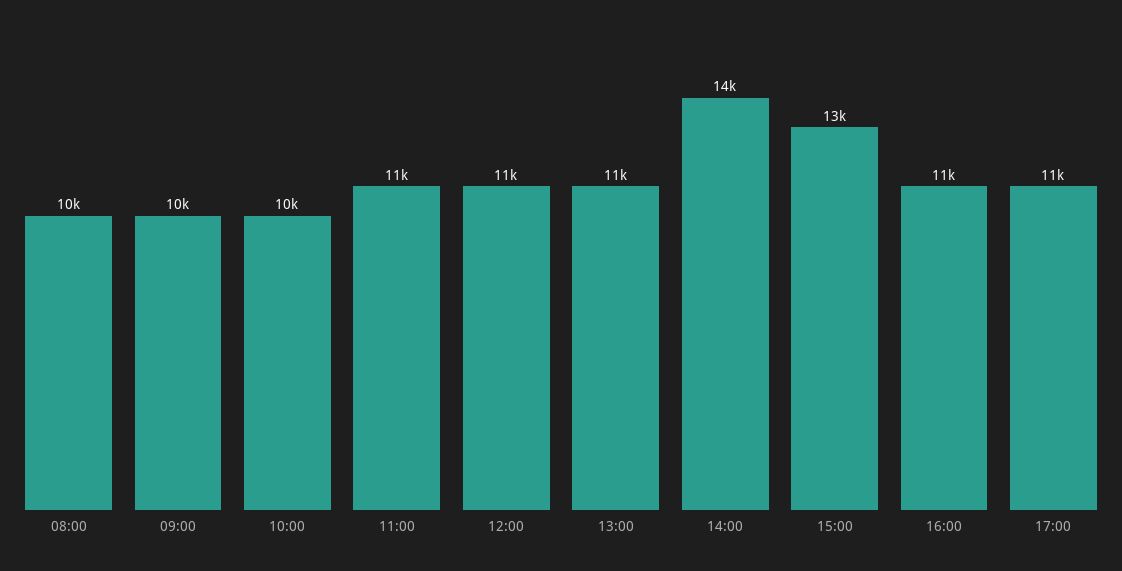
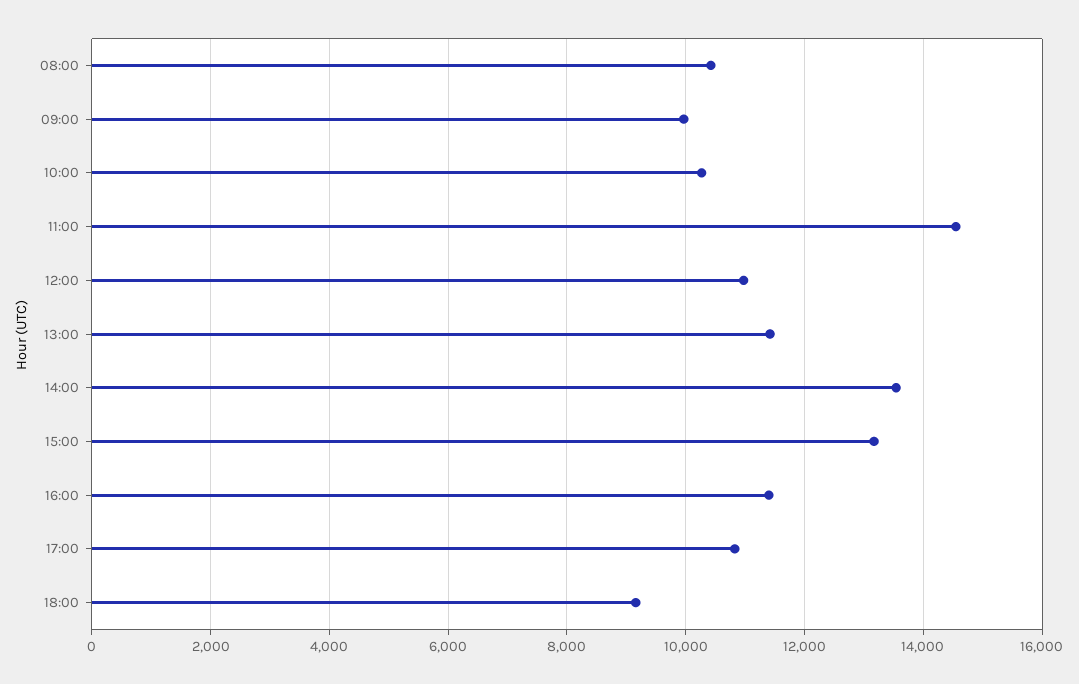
11:00: 11000 -> 14600
18:00: none -> 9200

